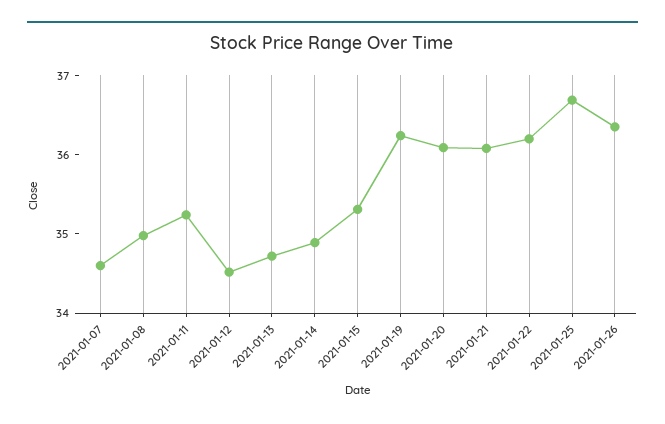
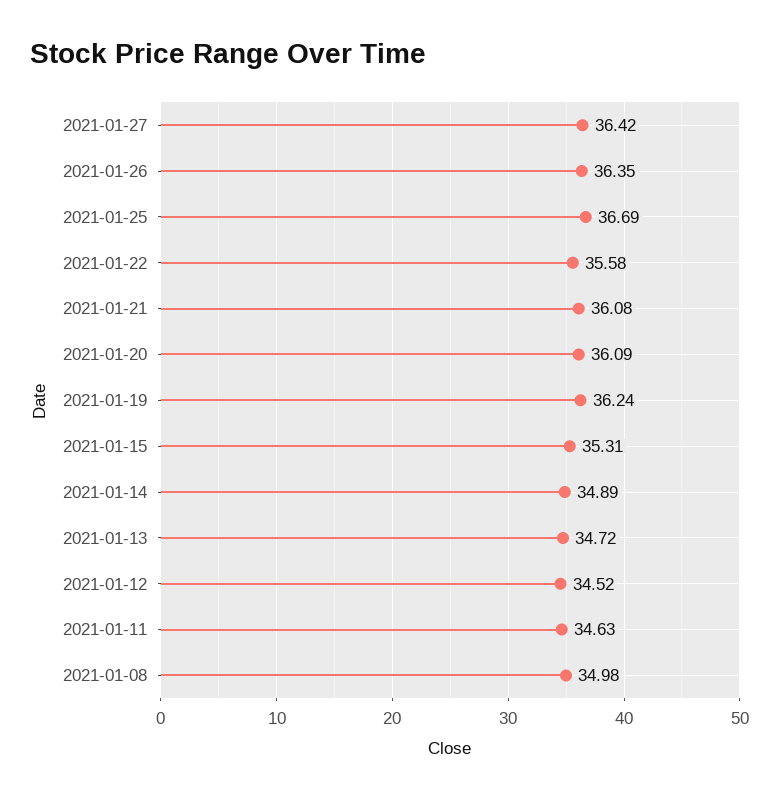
2021-01-07: 34.6 -> none
2021-01-11: 35.2 -> 34.63
2021-01-22: 36.2 -> 35.58
2021-01-27: none -> 36.42

